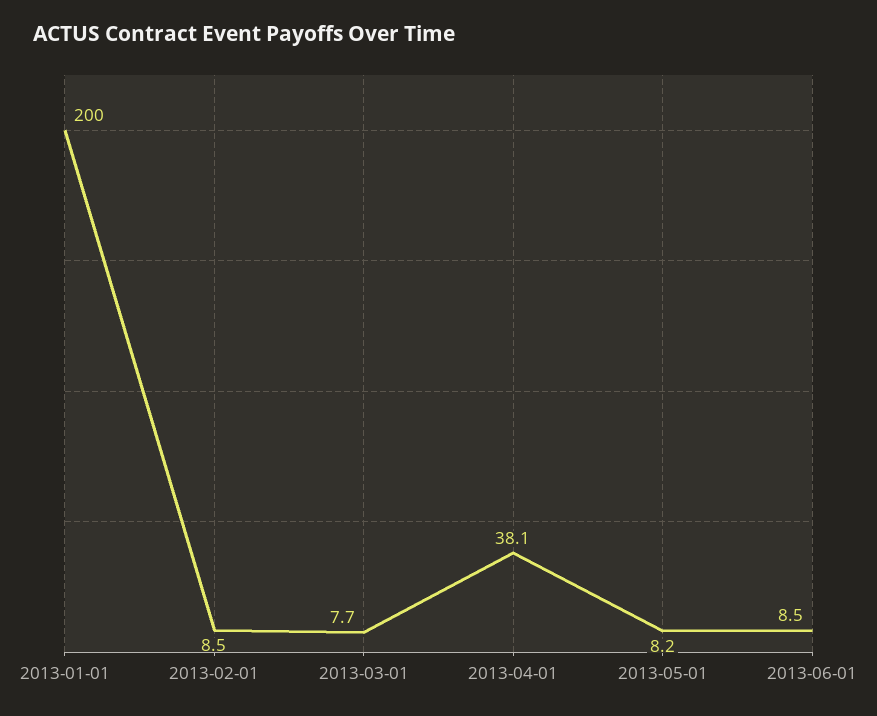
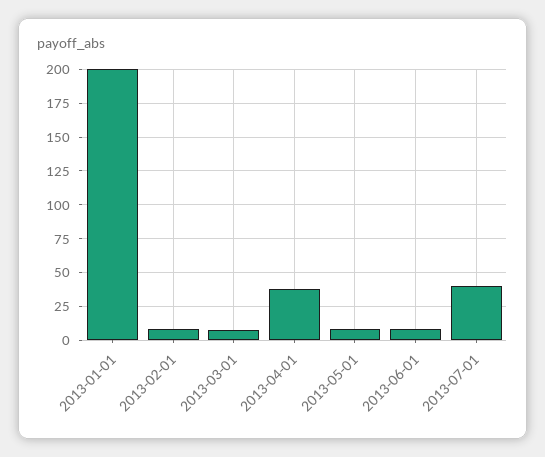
2013-07-01: none -> 40

